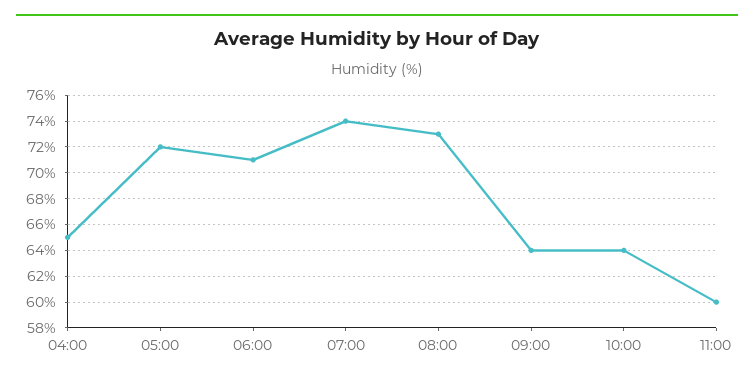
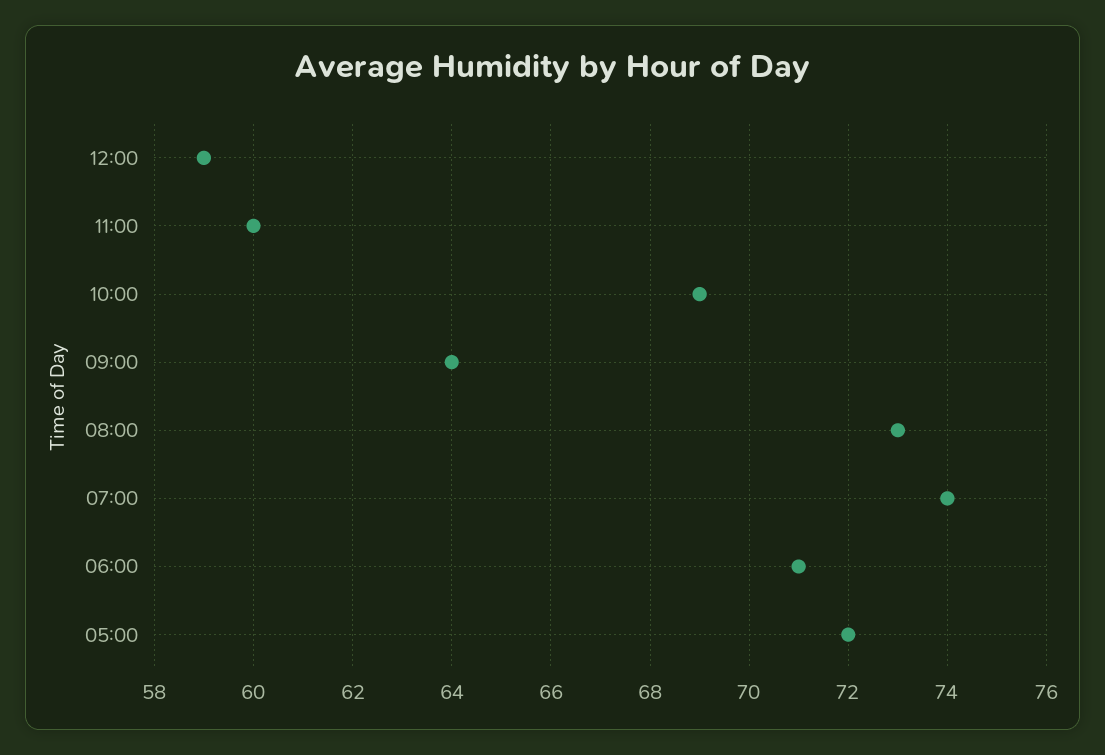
04:00: 65 -> none
10:00: 64 -> 69
12:00: none -> 59

